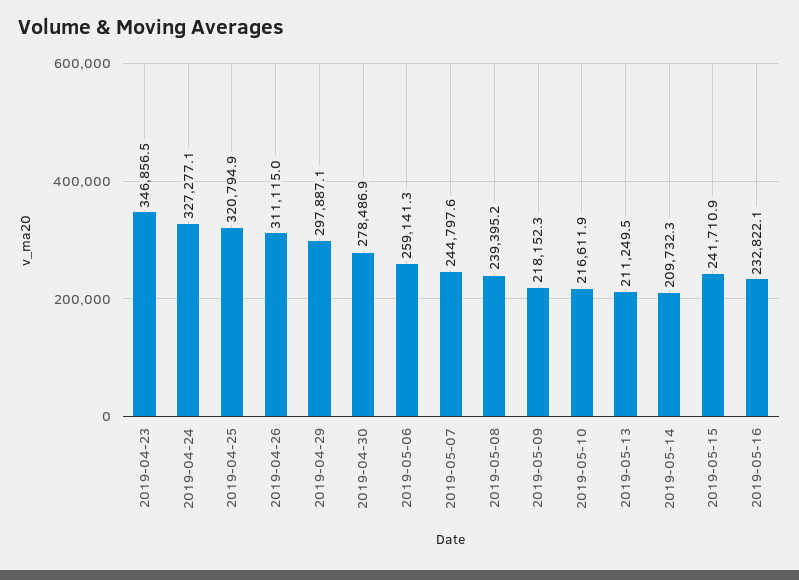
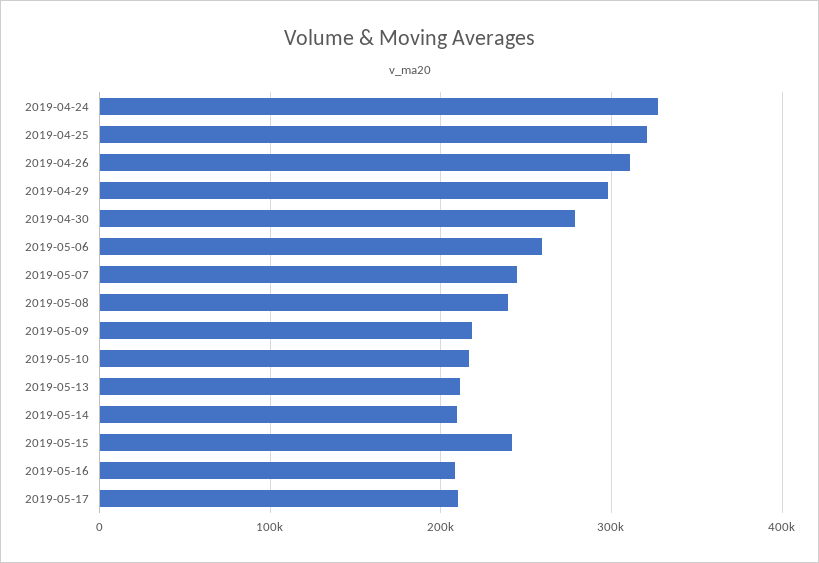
2019-04-23: 346856.5 -> none
2019-05-16: 232822.1 -> 210000
2019-05-17: none -> 210000

